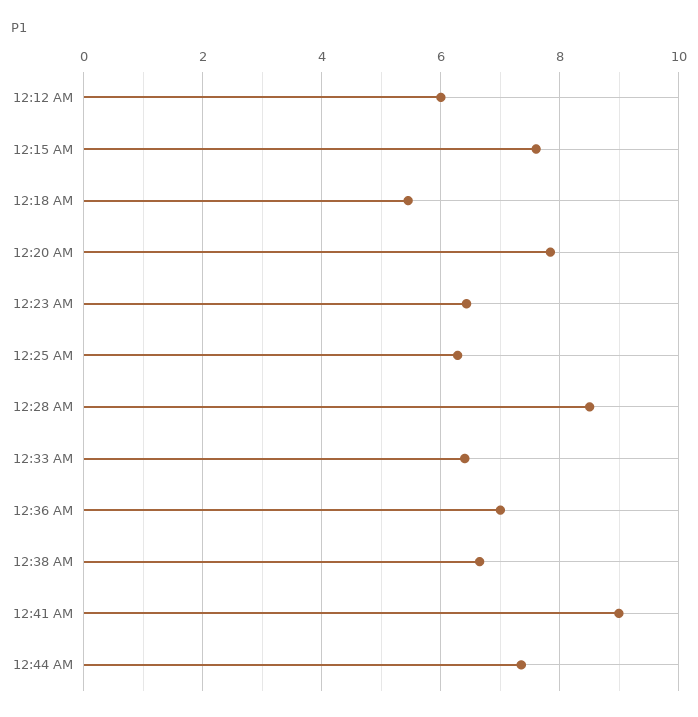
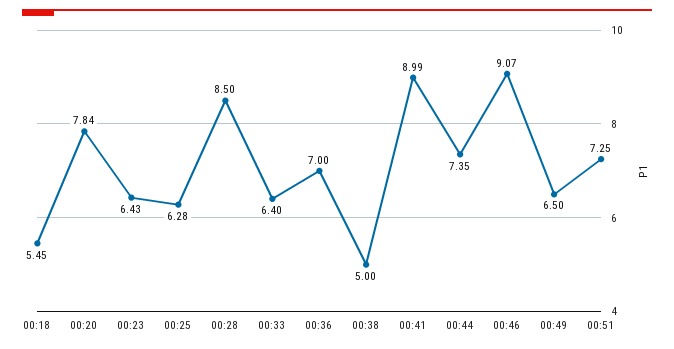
12:12 AM: 6 -> none
12:15 AM: 7.6 -> none
12:38 AM: 6.6 -> 5
00:46: none -> 9.07
00:49: none -> 6.5
00:51: none -> 7.25

